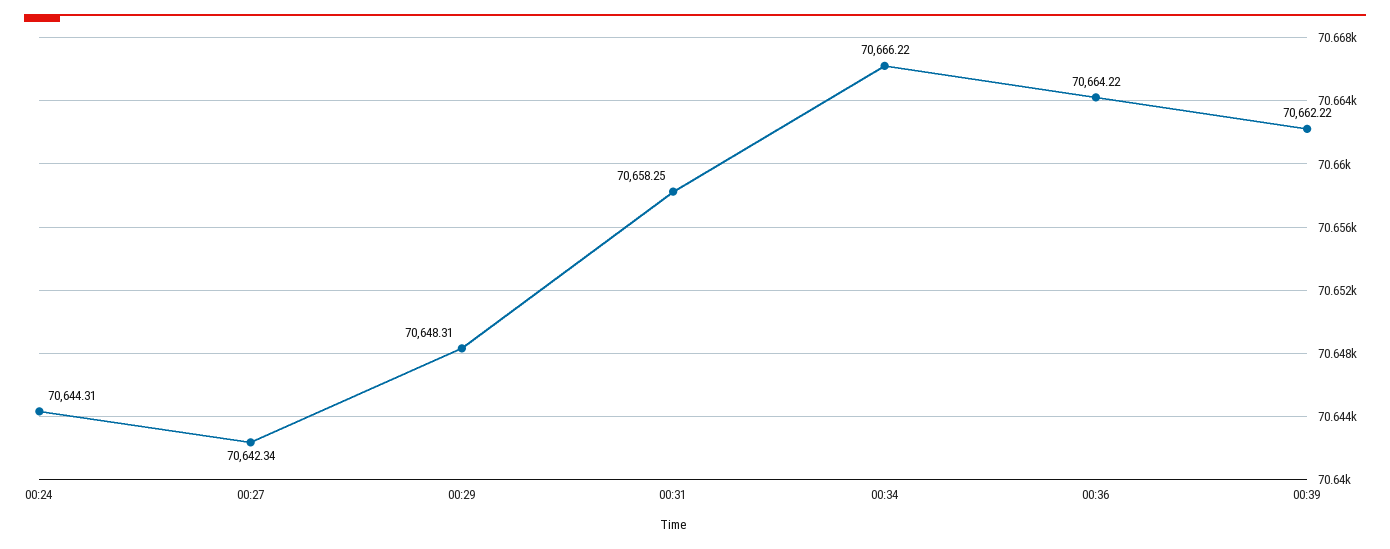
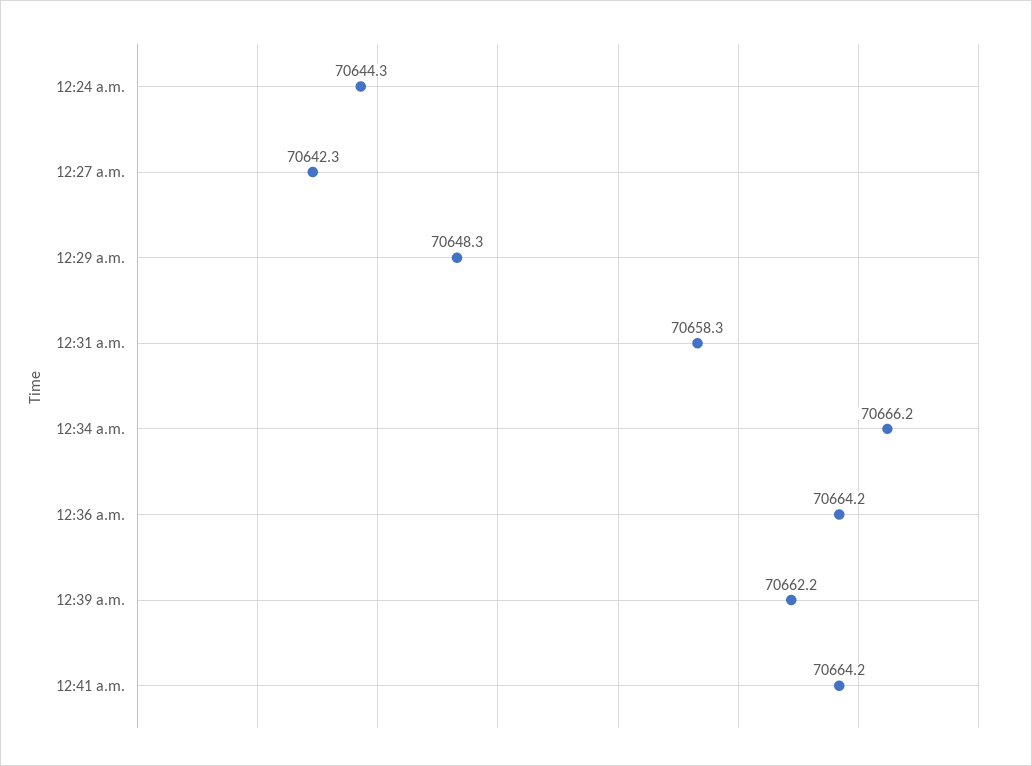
12:41 a.m.: none -> 70664.2

